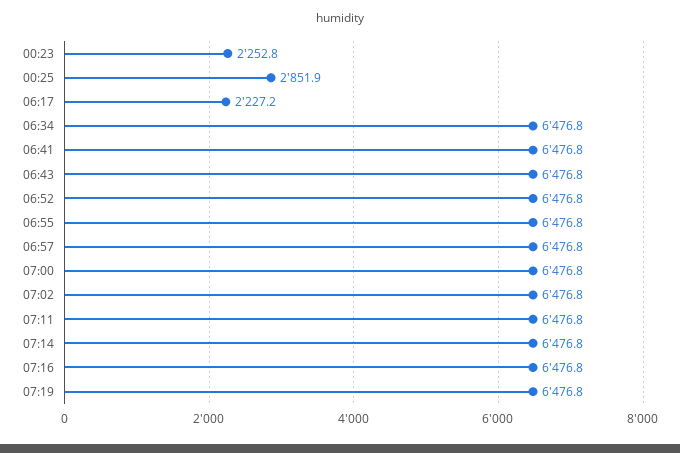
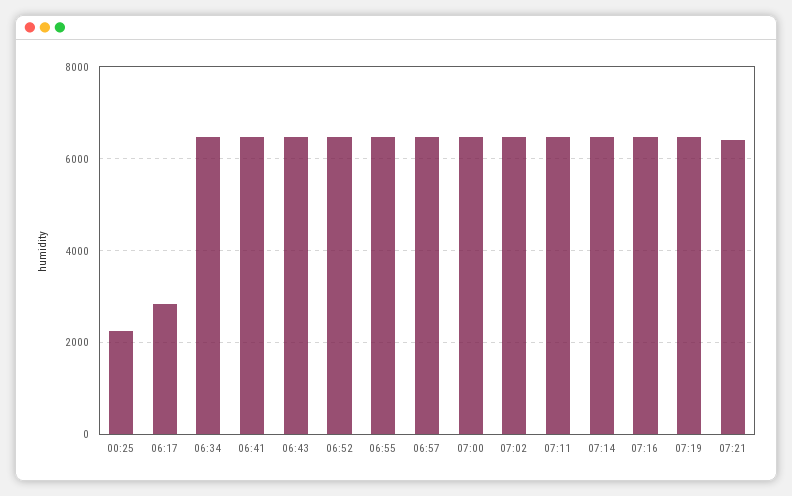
00:23: 2252.8 -> none
00:25: 2851.9 -> 2200
06:17: 2227.2 -> 2800
07:21: none -> 6400

